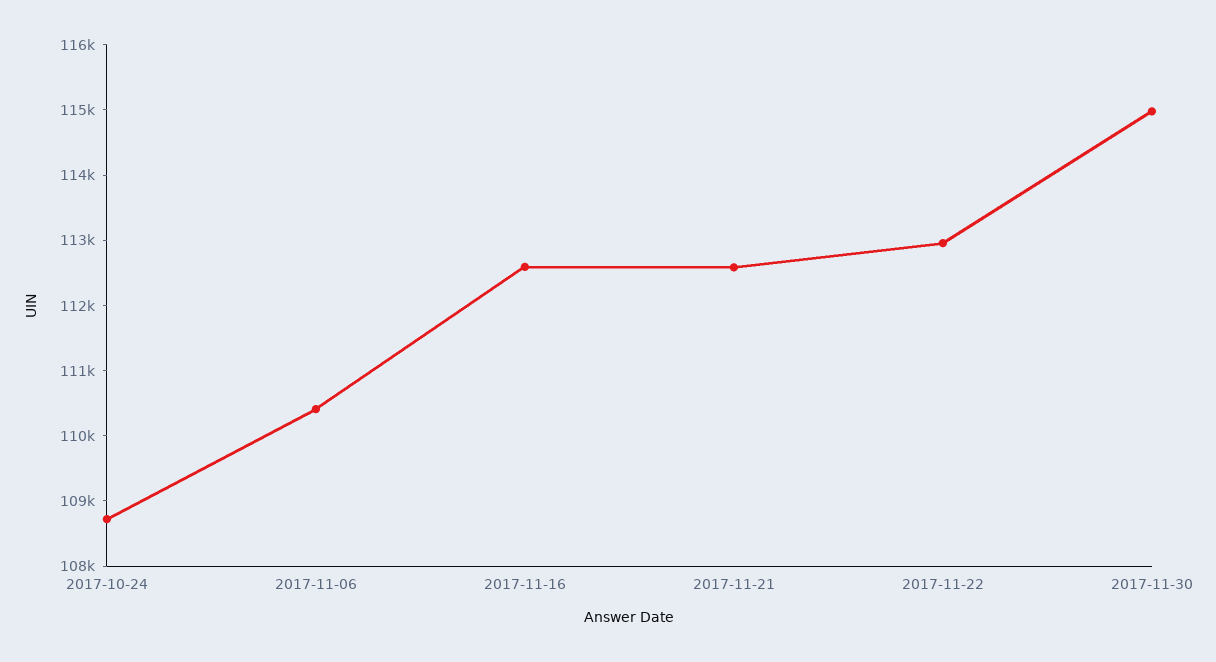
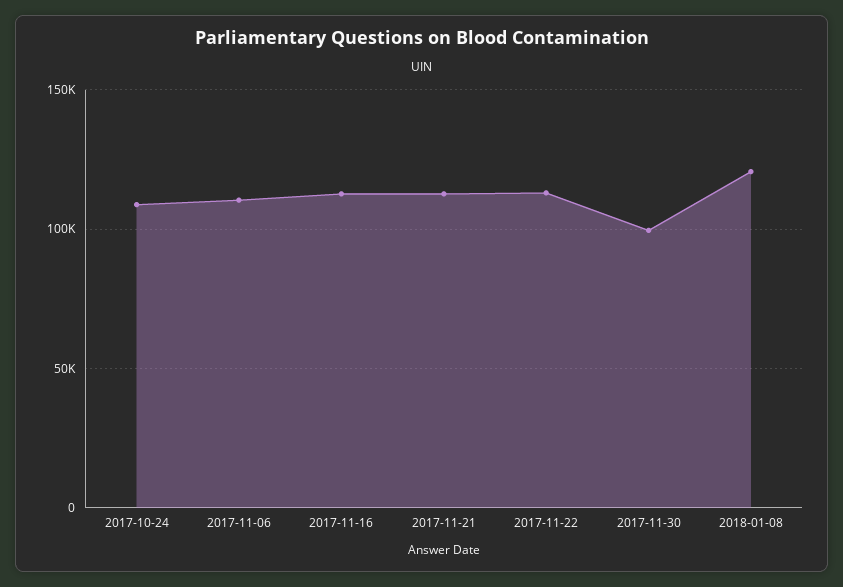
2017-11-30: 115000 -> 100000
2018-01-08: none -> 120000

